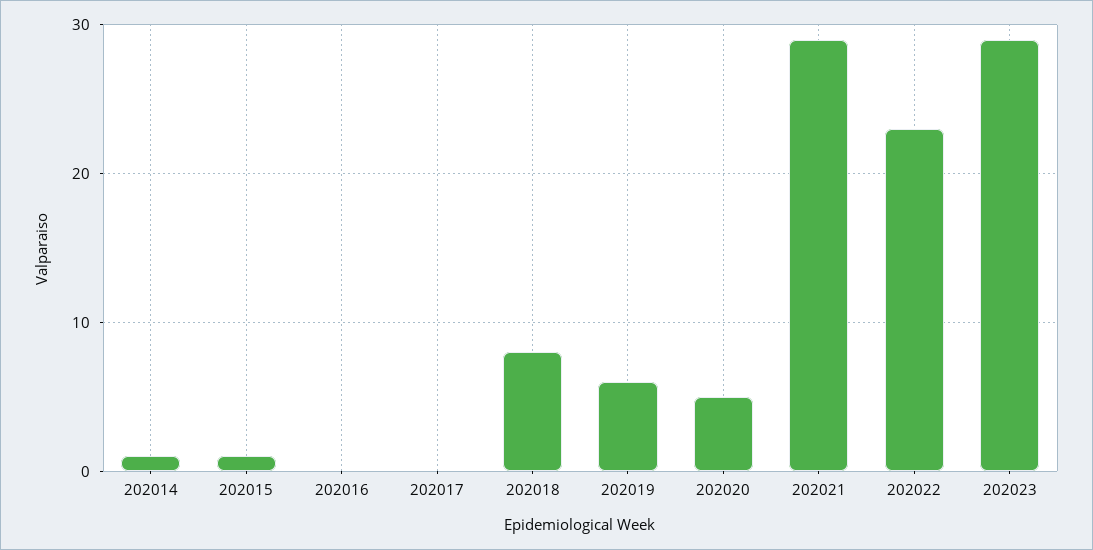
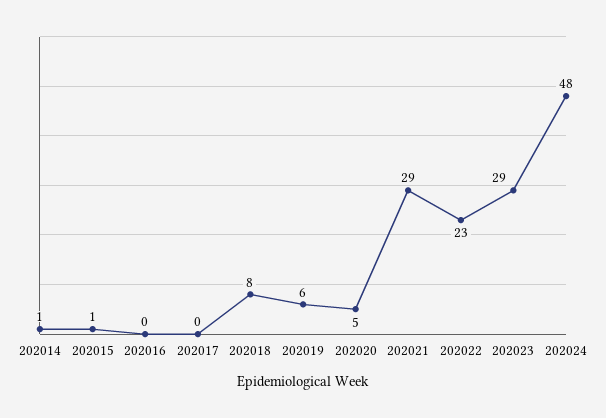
202024: none -> 48

